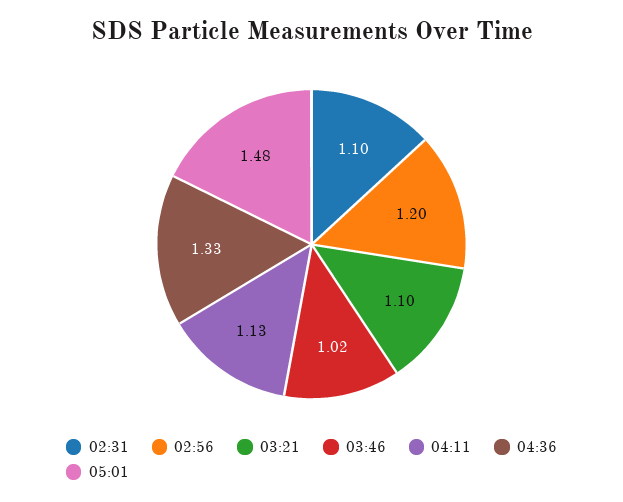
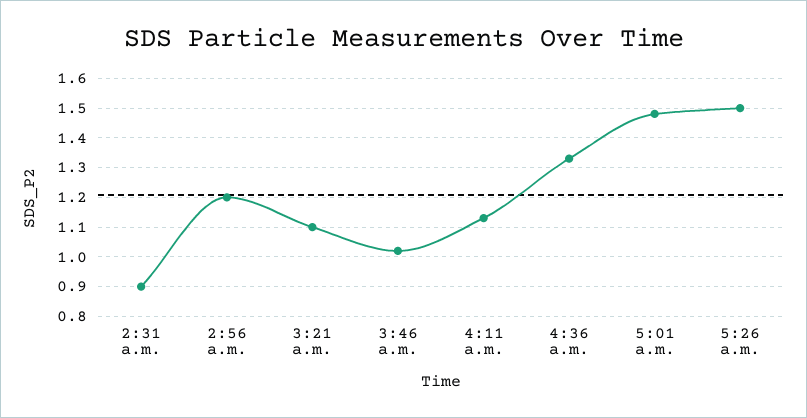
02:31: 1.1 -> 0.9
5:26 a.m.: none -> 1.5

